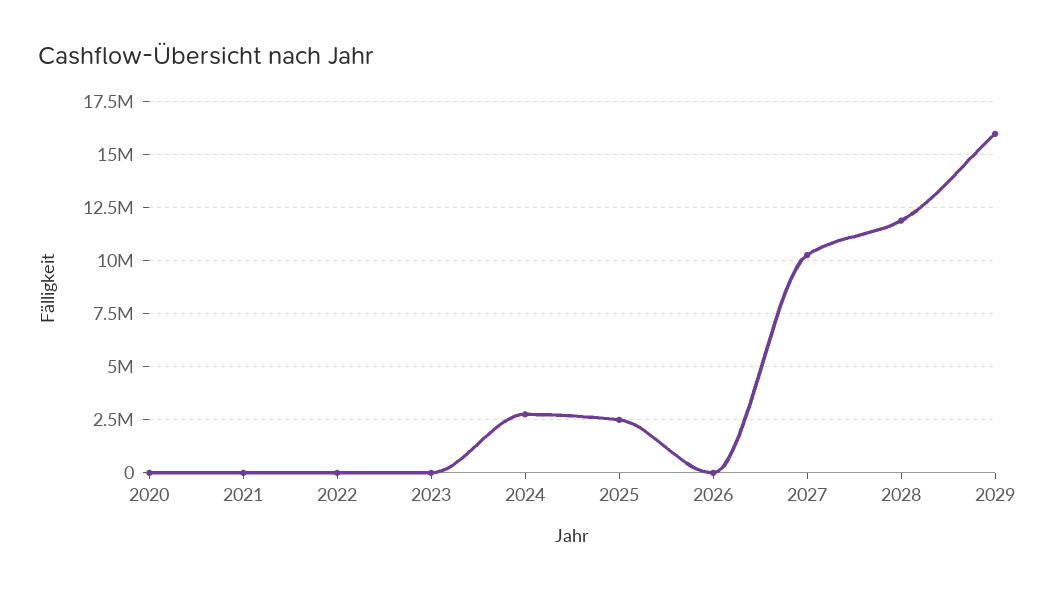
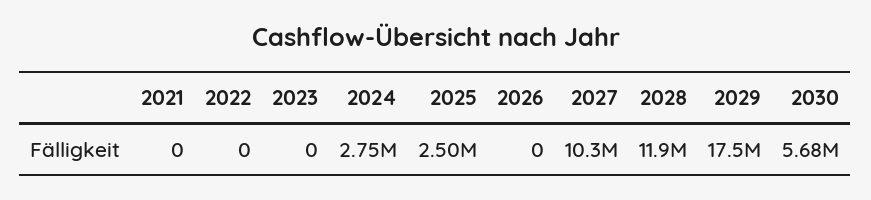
2020: 0 -> none
2029: 16000000 -> 17500000
2030: none -> 5680000

